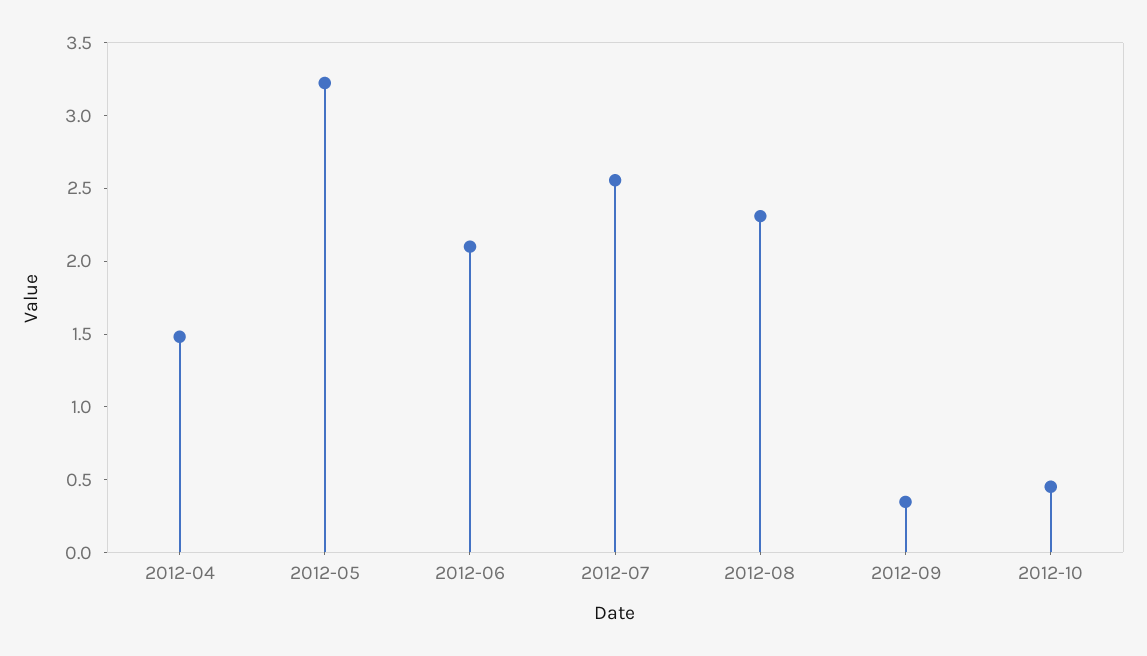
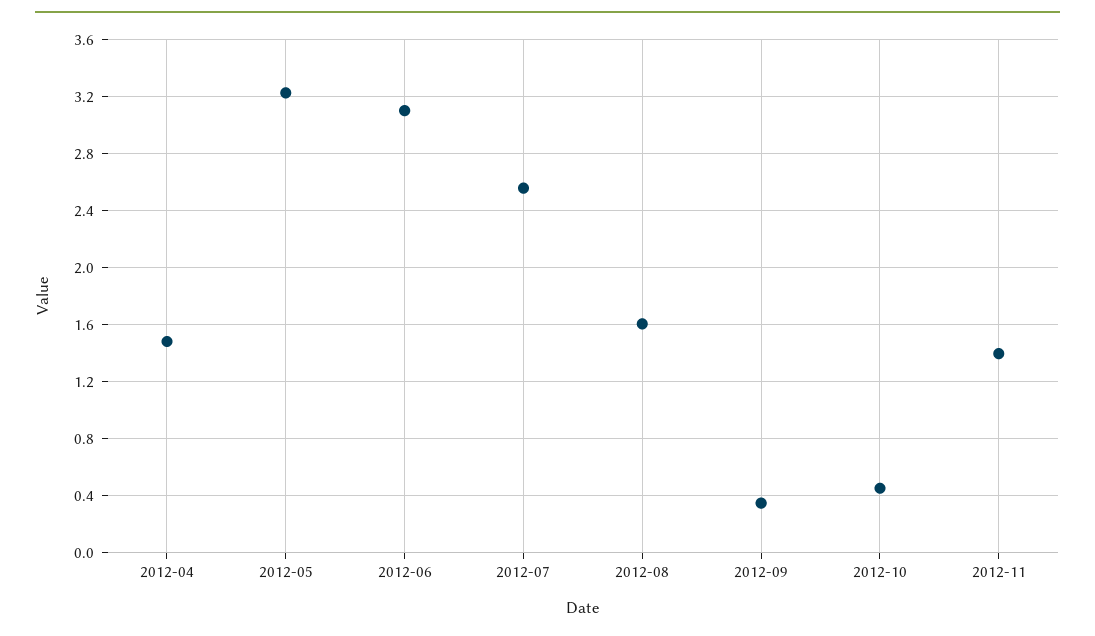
2012-06: 2.1 -> 3.1
2012-08: 2.3 -> 1.6
2012-11: none -> 1.4

